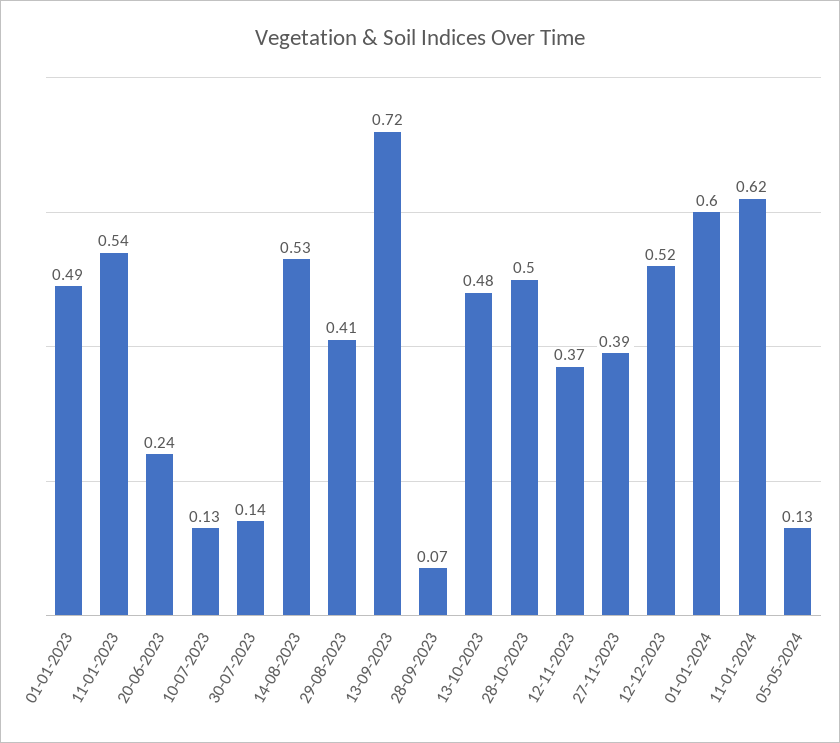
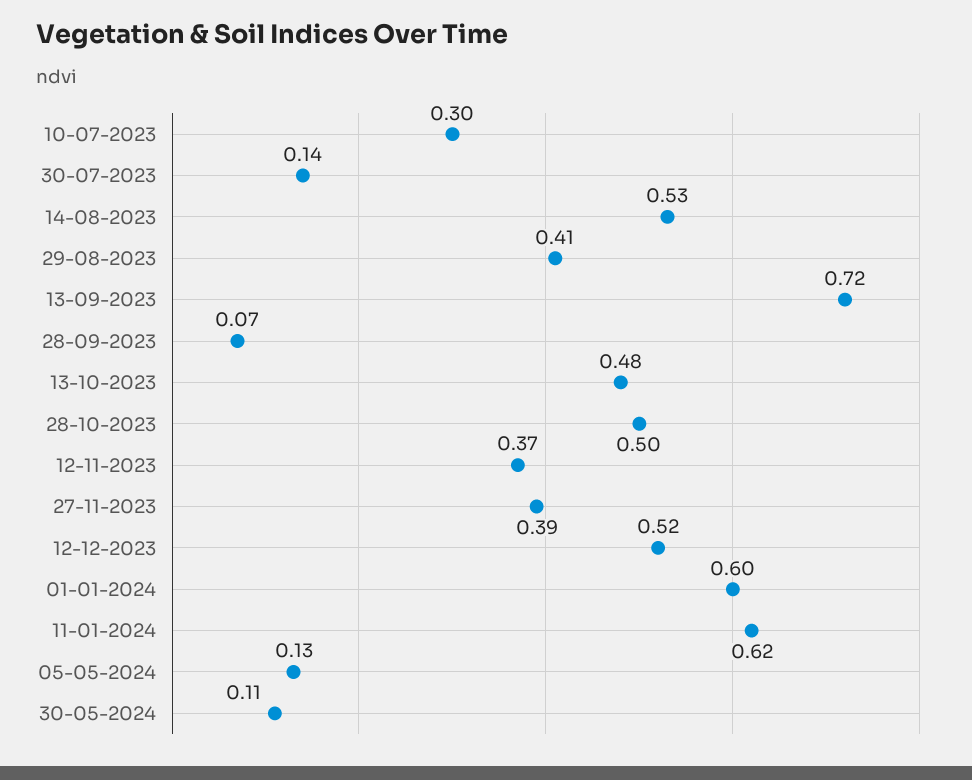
01-01-2023: 0.49 -> none
11-01-2023: 0.54 -> none
20-06-2023: 0.24 -> none
10-07-2023: 0.13 -> 0.3
30-05-2024: none -> 0.11

